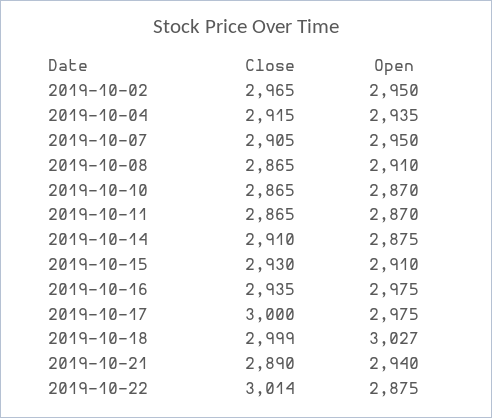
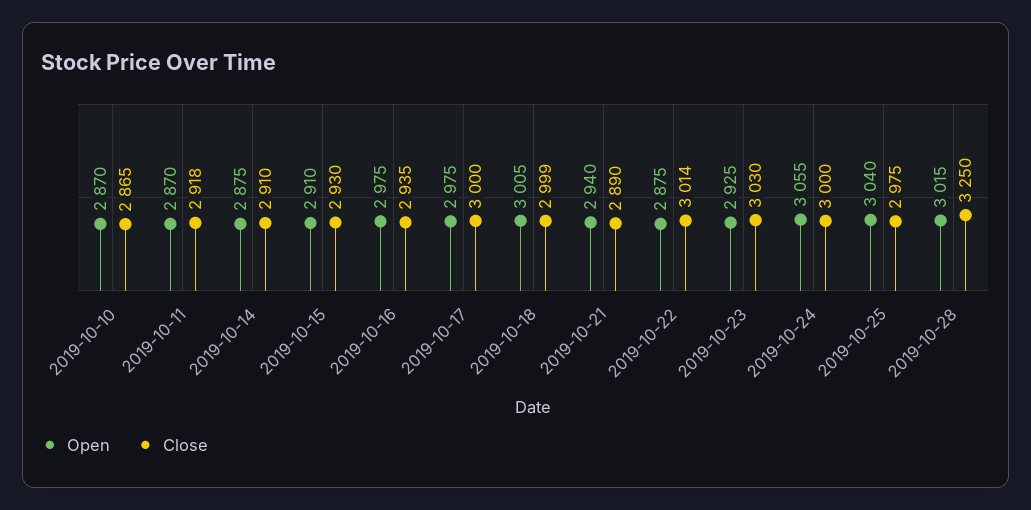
Close, 2019-10-02: 2965 -> none
Open, 2019-10-02: 2950 -> none
Close, 2019-10-04: 2915 -> none
Open, 2019-10-04: 2935 -> none
Close, 2019-10-07: 2905 -> none
Open, 2019-10-07: 2950 -> none
Close, 2019-10-08: 2865 -> none
Open, 2019-10-08: 2910 -> none
Close, 2019-10-11: 2865 -> 2918
Open, 2019-10-18: 3027 -> 3005
Open, 2019-10-23: none -> 2925
Close, 2019-10-23: none -> 3030
Open, 2019-10-24: none -> 3055
Close, 2019-10-24: none -> 3000
Open, 2019-10-25: none -> 3040
Close, 2019-10-25: none -> 2975
Open, 2019-10-28: none -> 3015
Close, 2019-10-28: none -> 3250

